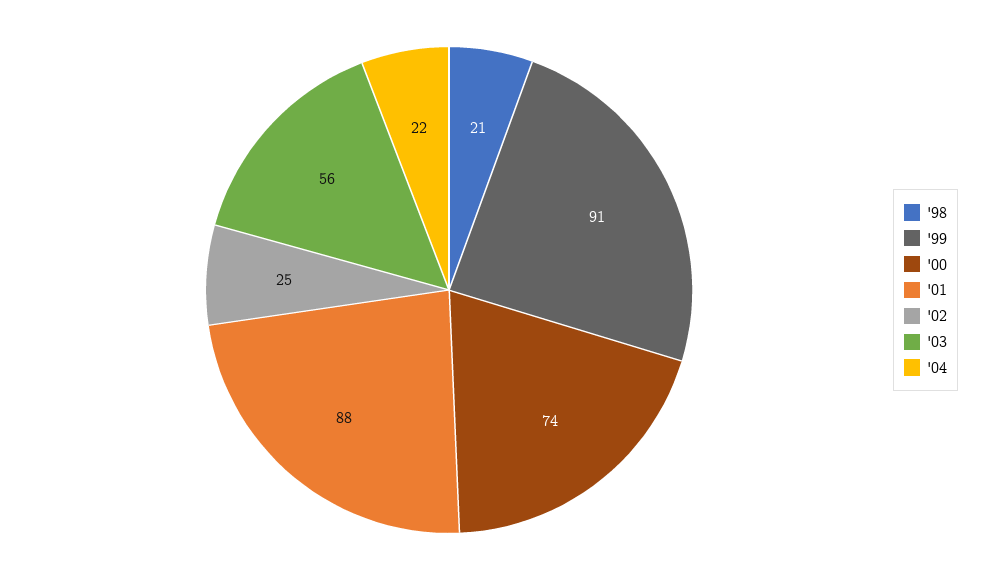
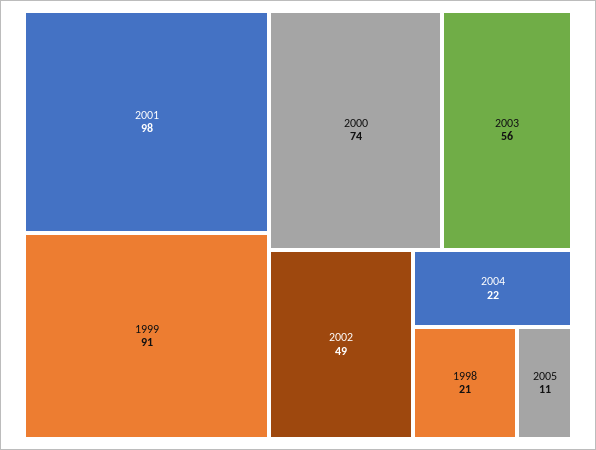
'01: 88 -> 98
'02: 25 -> 49
2005: none -> 11

